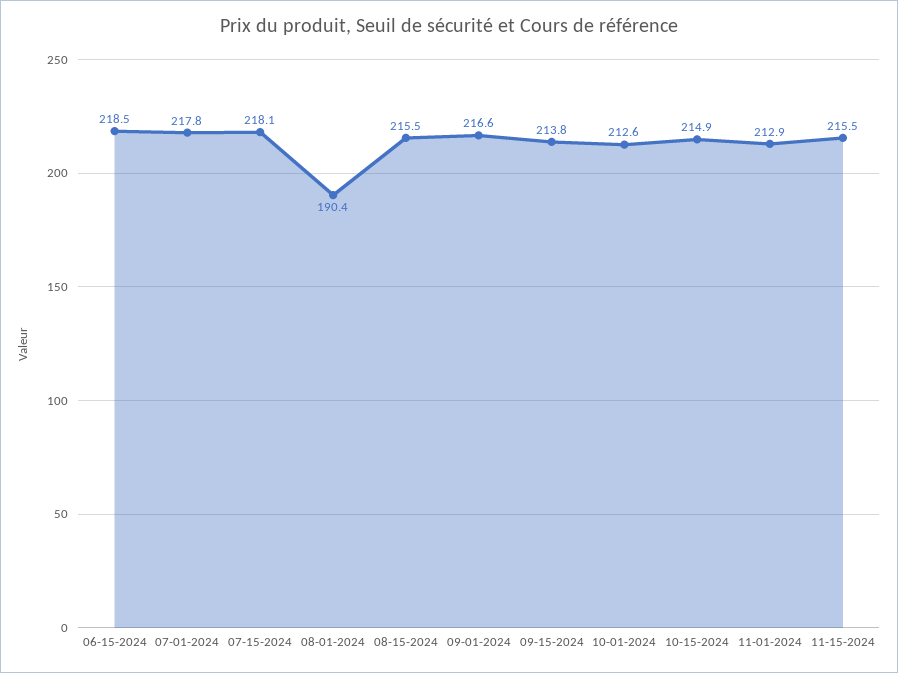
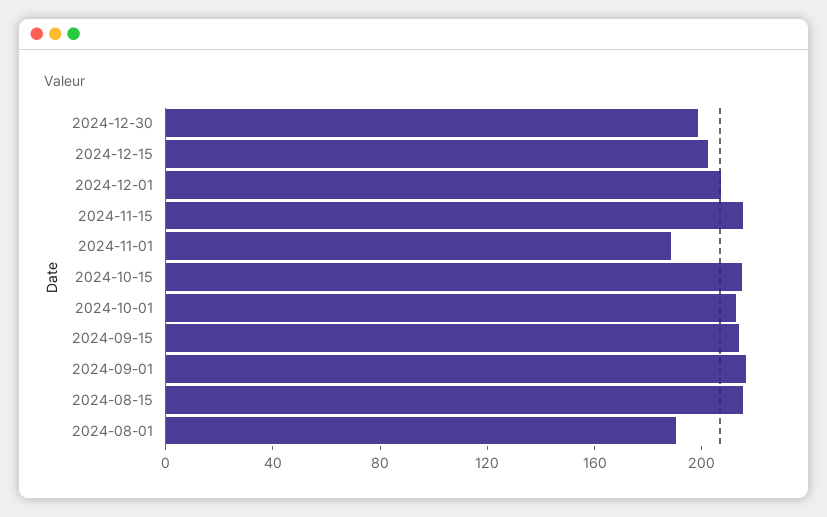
06-15-2024: 218.5 -> none
07-01-2024: 217.8 -> none
07-15-2024: 218.1 -> none
11-01-2024: 212.9 -> 190
2024-12-30: none -> 200
2024-12-15: none -> 200
2024-12-01: none -> 210

